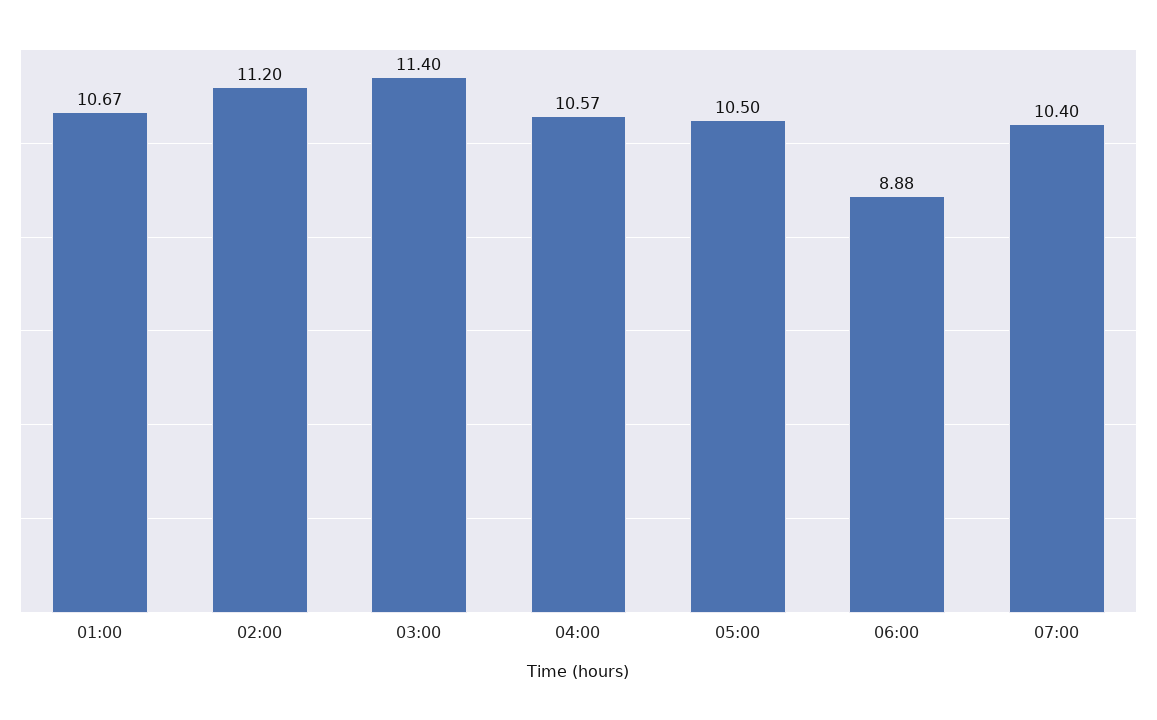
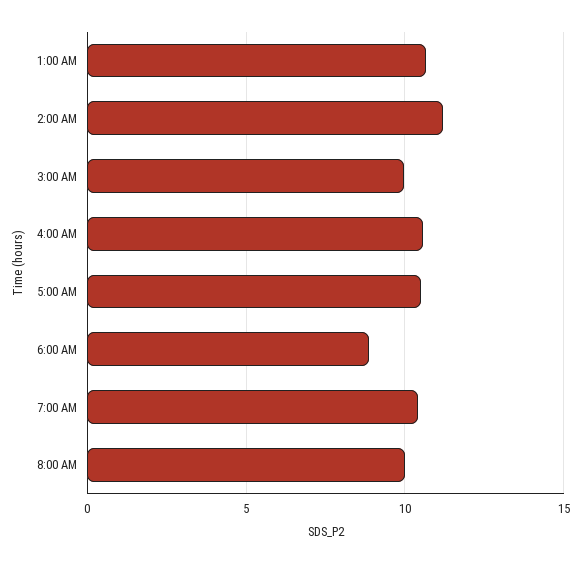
03:00: 11.4 -> 10
8:00 AM: none -> 10

